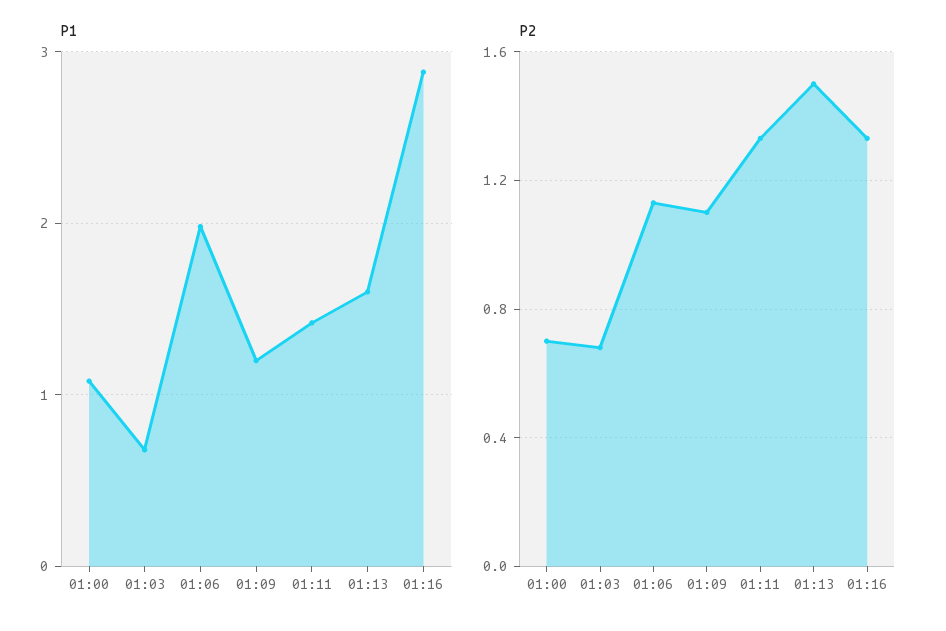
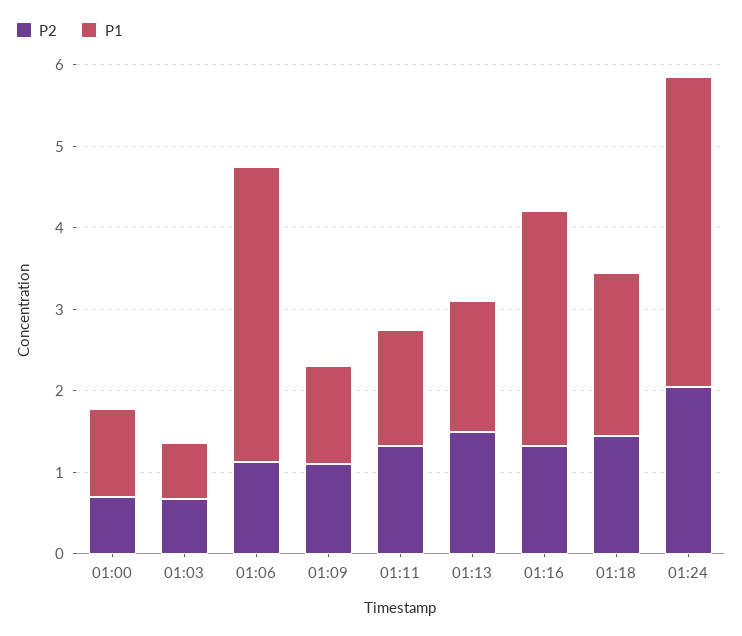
P1, 01:06: 2 -> 3.6
P2, 01:18: none -> 1.4
P1, 01:18: none -> 2
P2, 01:24: none -> 2
P1, 01:24: none -> 3.8

